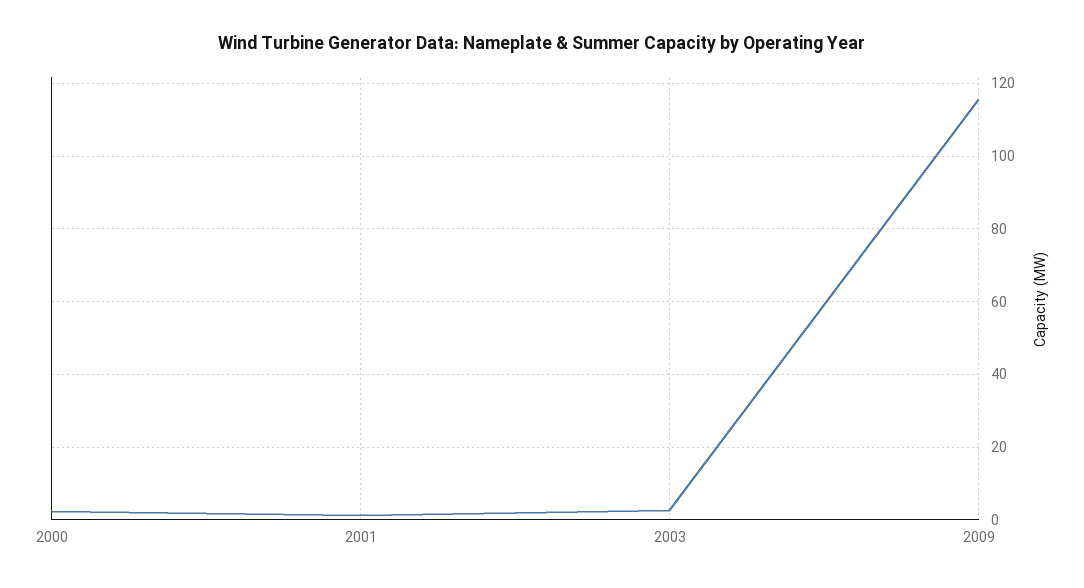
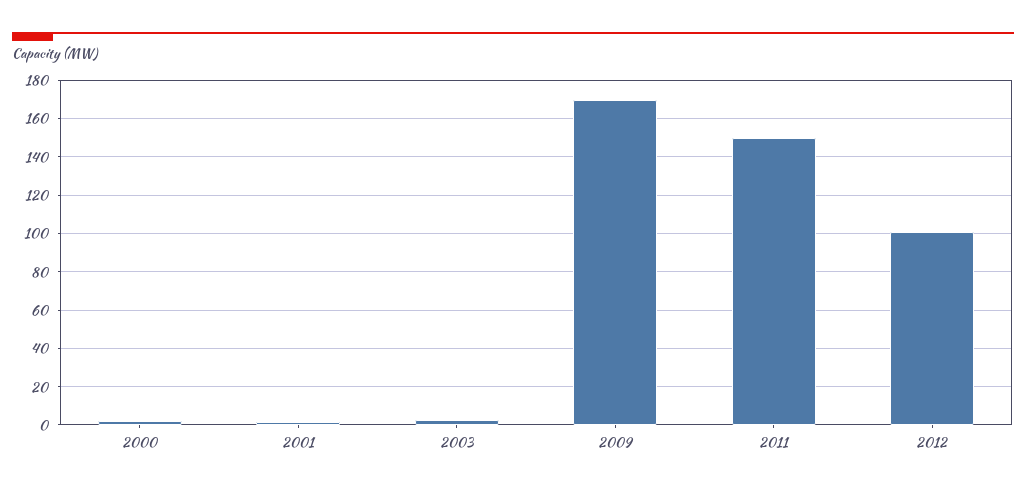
2009: 116 -> 170
2011: none -> 150
2012: none -> 100

